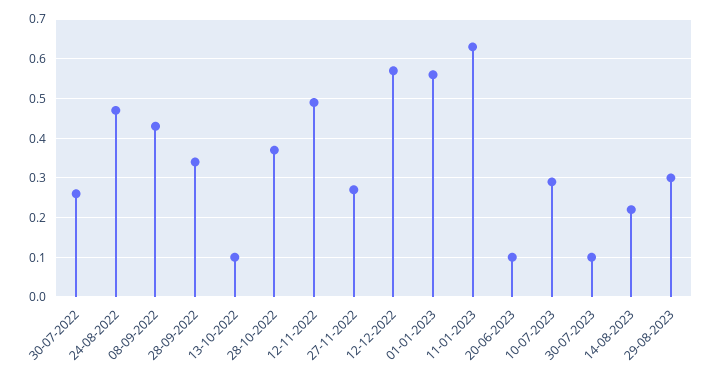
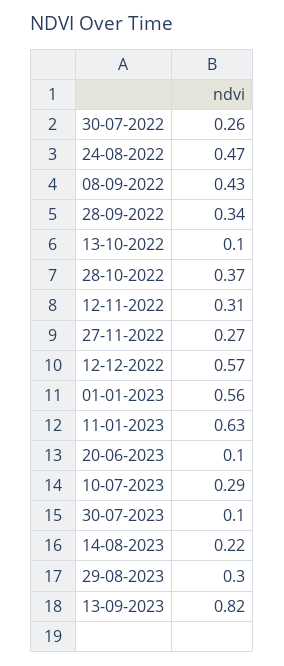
12-11-2022: 0.5 -> 0.31
13-09-2023: none -> 0.82

